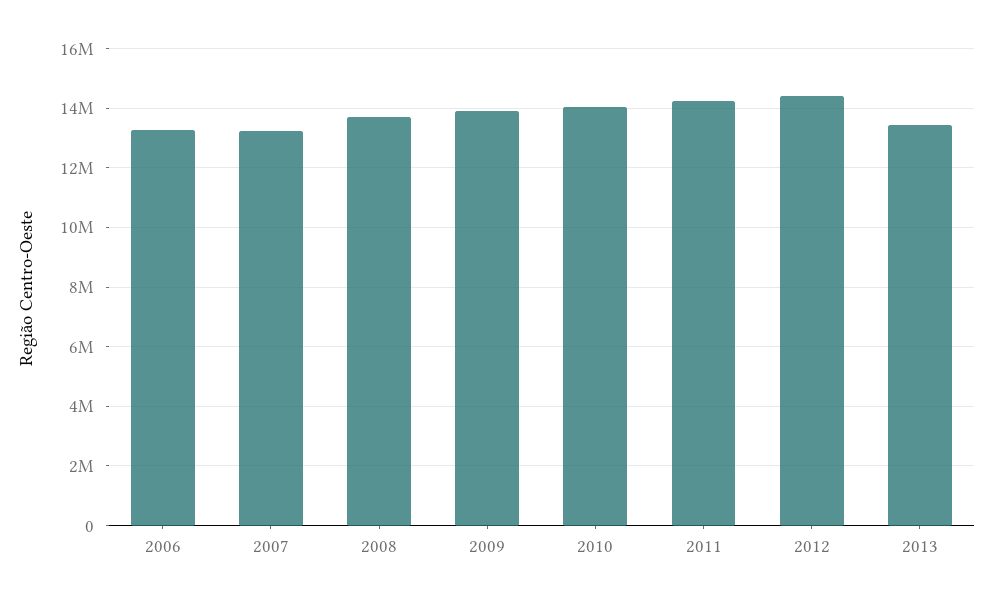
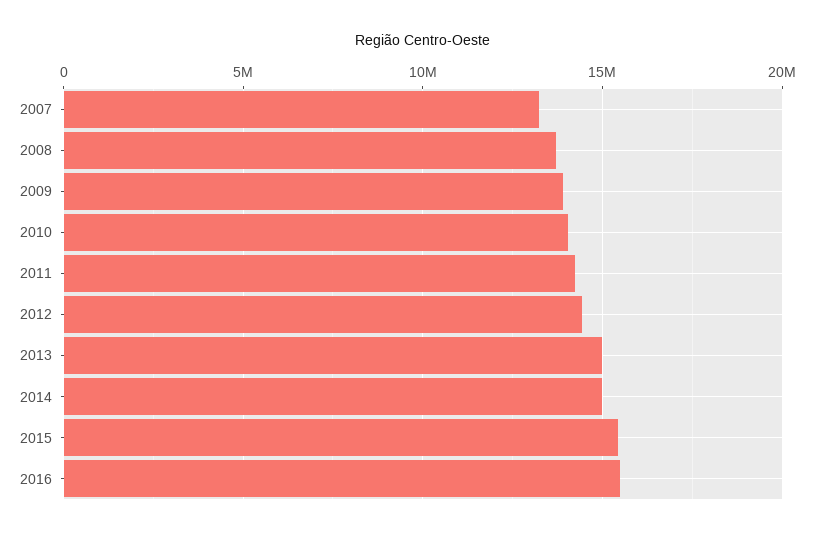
2006: 13250000 -> none
2013: 13500000 -> 15000000
2014: none -> 15000000
2015: none -> 15500000
2016: none -> 15500000

